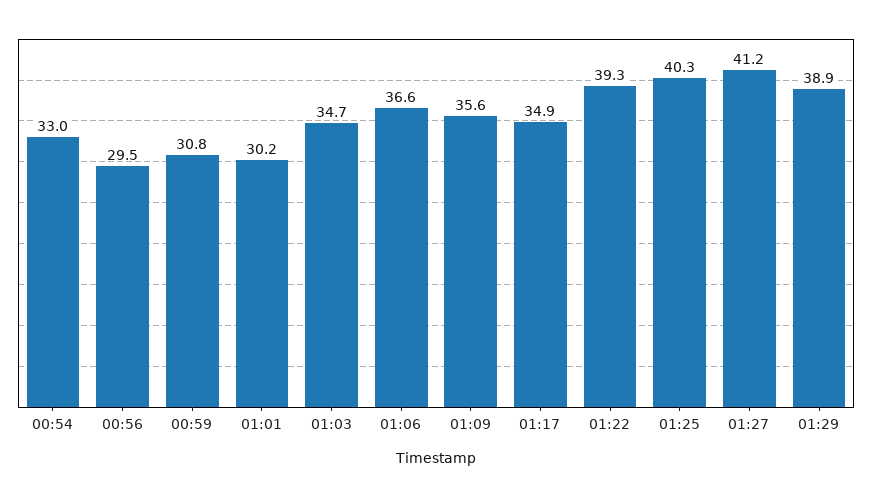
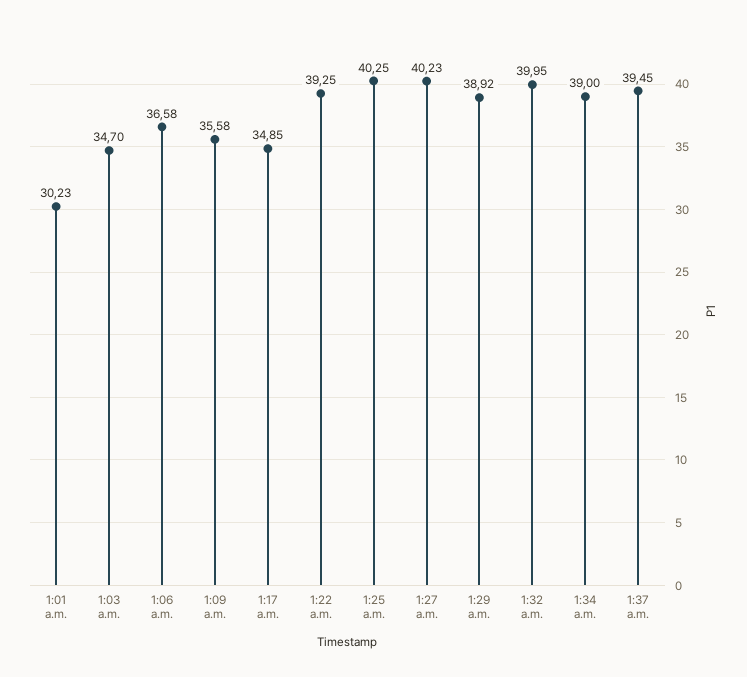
00:54: 33 -> none
00:56: 29.5 -> none
00:59: 30.8 -> none
01:27: 41.2 -> 40.23
1:32 a.m.: none -> 39.95
1:34 a.m.: none -> 39
1:37 a.m.: none -> 39.45

